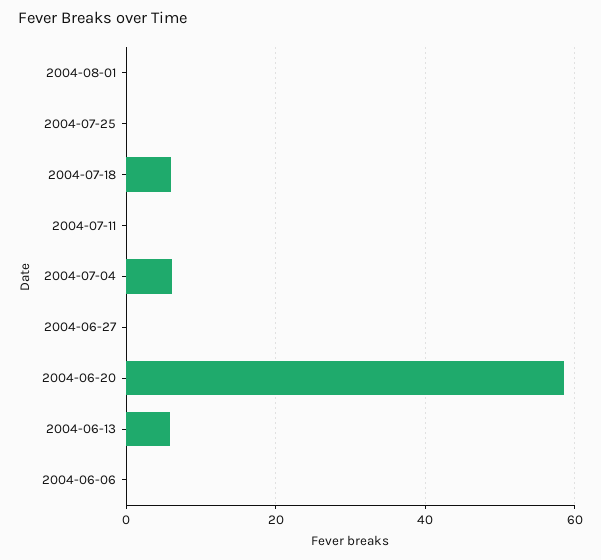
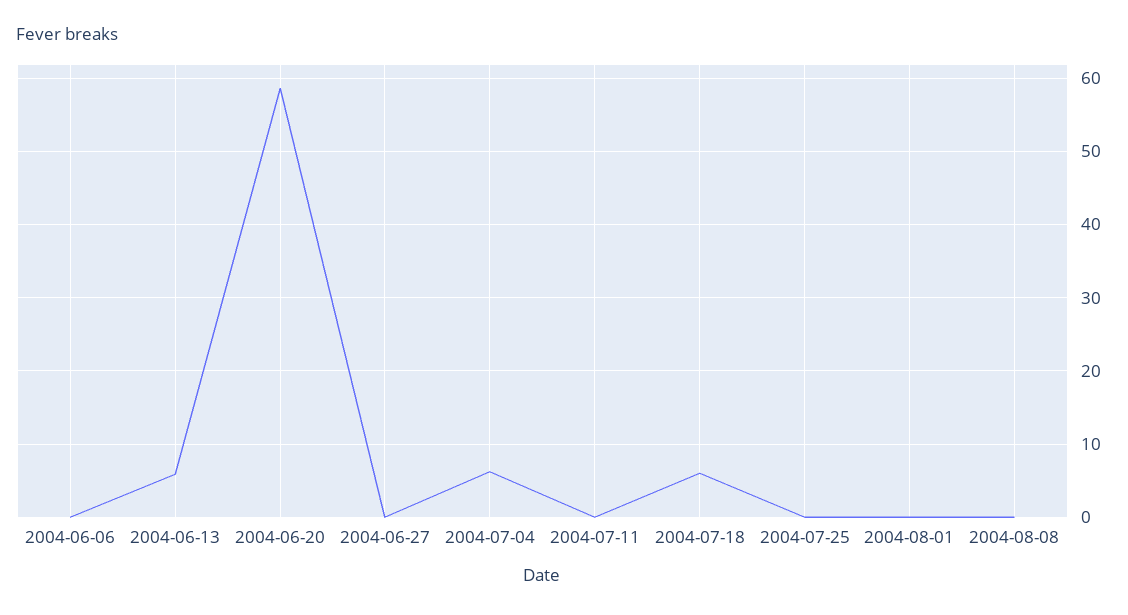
2004-08-08: none -> 0

